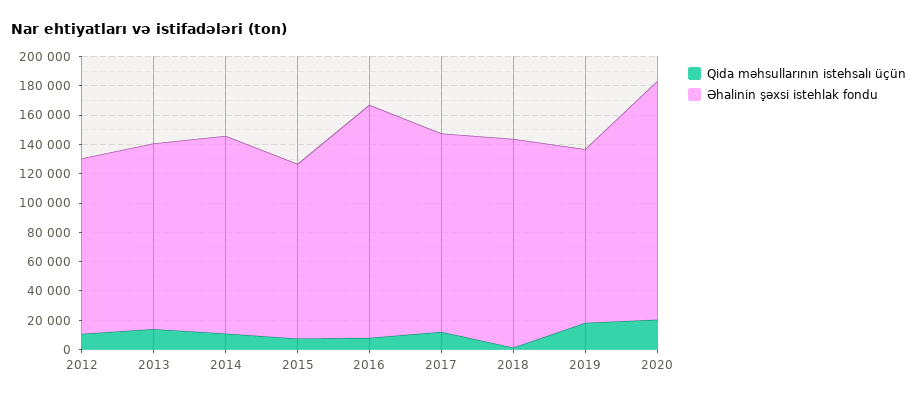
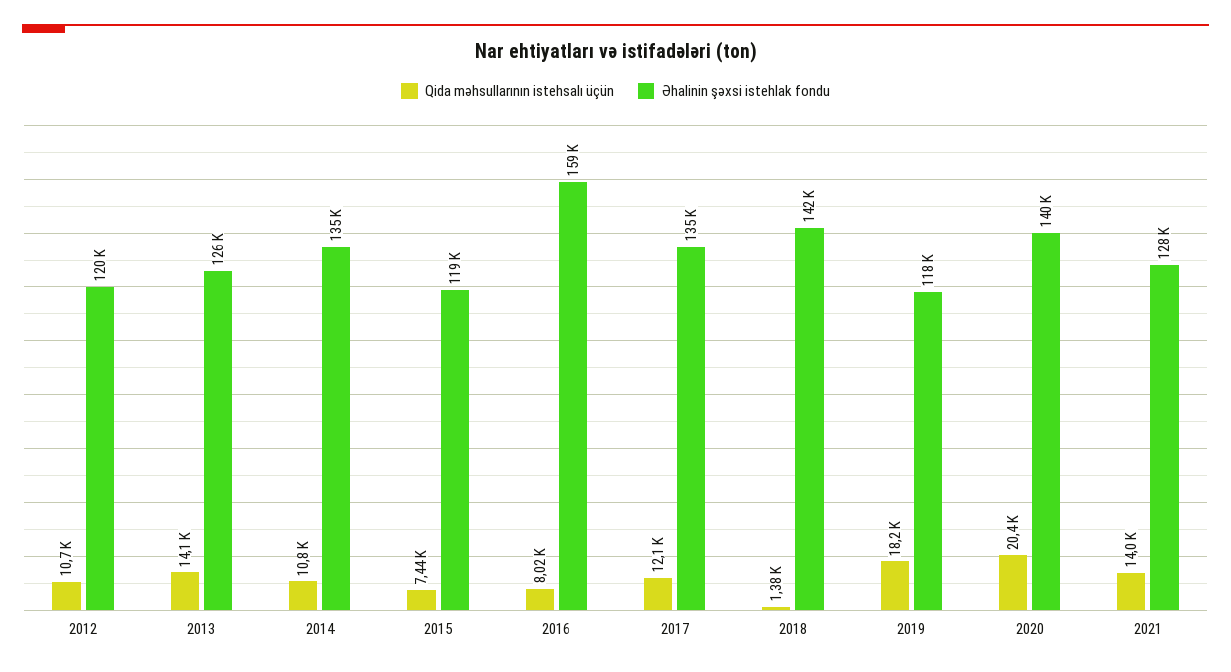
Əhalinin şəxsi istehlak fondu, 2020: 160000 -> 140000
Qida məhsullarının istehsalı üçün, 2021: none -> 14000
Əhalinin şəxsi istehlak fondu, 2021: none -> 128000

